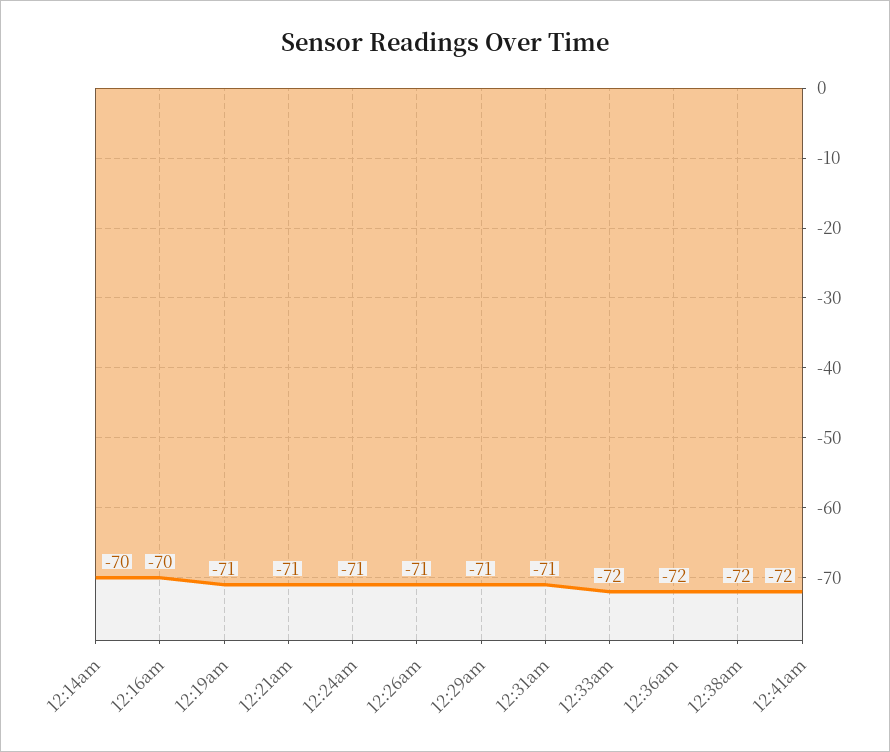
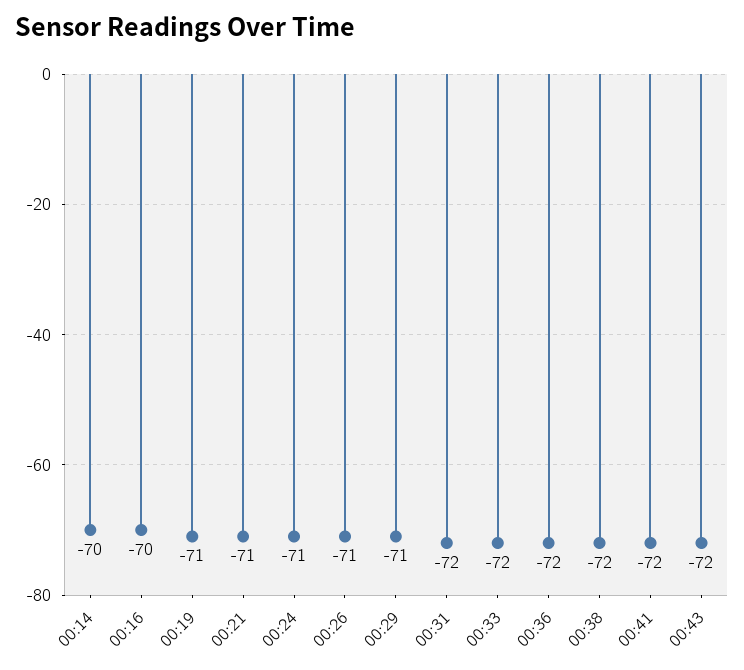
12:31am: -71 -> -72
00:43: none -> -72

